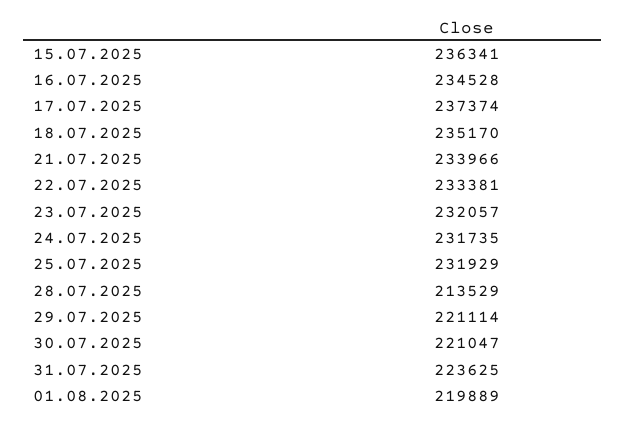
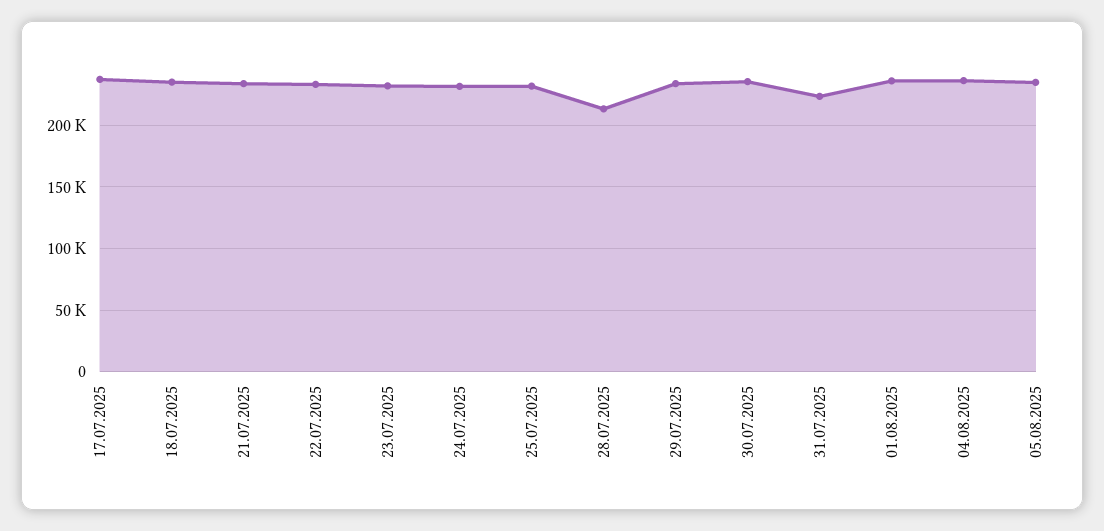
15.07.2025: 236341 -> none
16.07.2025: 234528 -> none
29.07.2025: 221114 -> 235000
30.07.2025: 221047 -> 235000
01.08.2025: 219889 -> 235000
04.08.2025: none -> 235000
05.08.2025: none -> 235000

